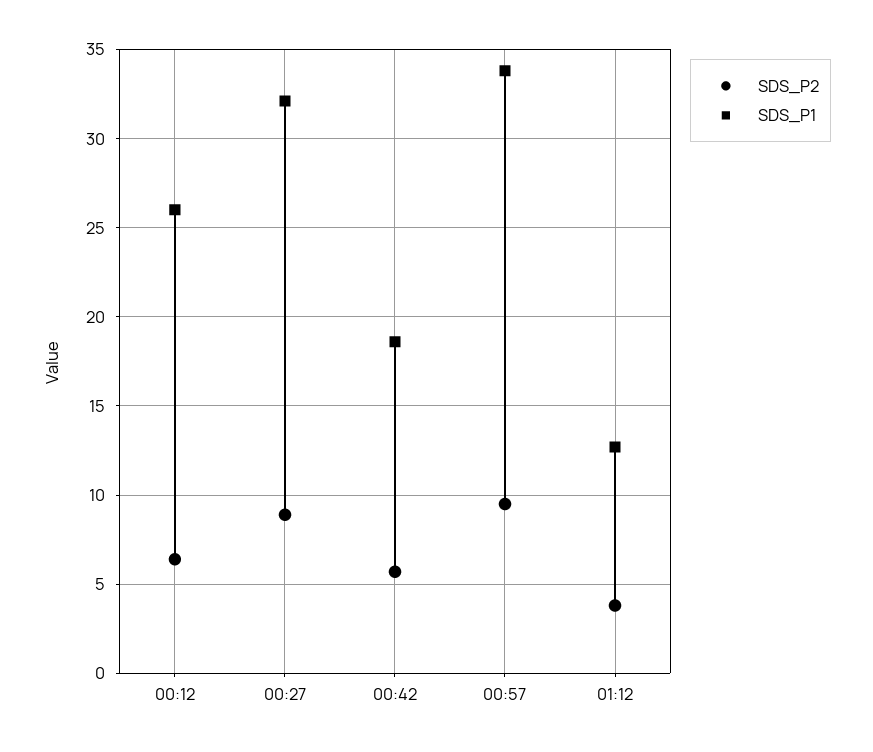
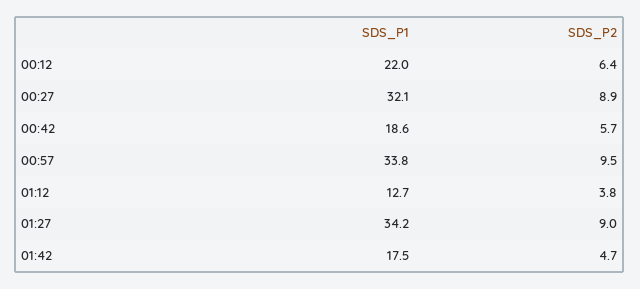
SDS_P1, 00:12: 26 -> 22
SDS_P1, 01:27: none -> 34.2
SDS_P2, 01:27: none -> 9
SDS_P1, 01:42: none -> 17.5
SDS_P2, 01:42: none -> 4.7

